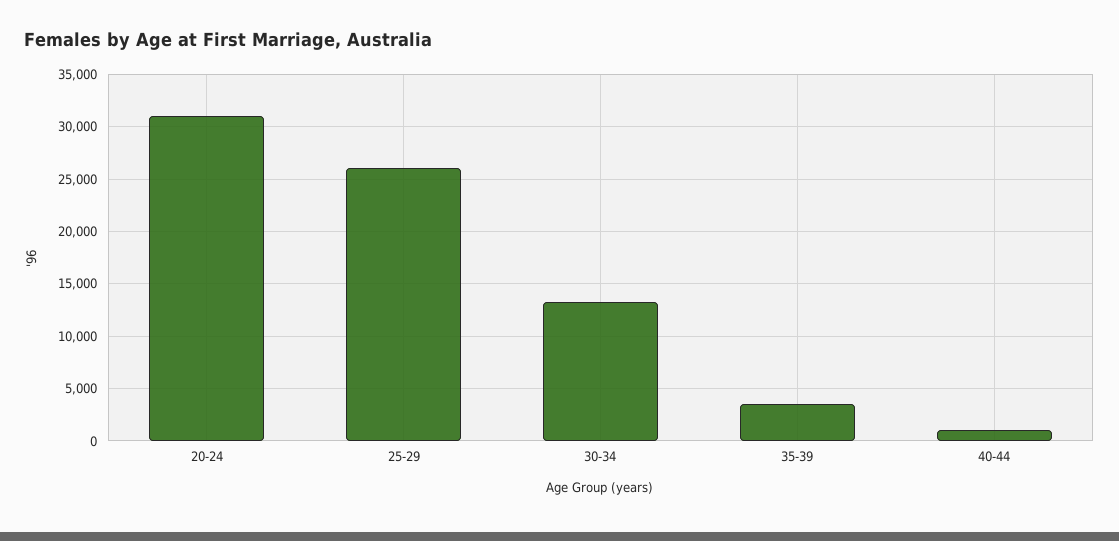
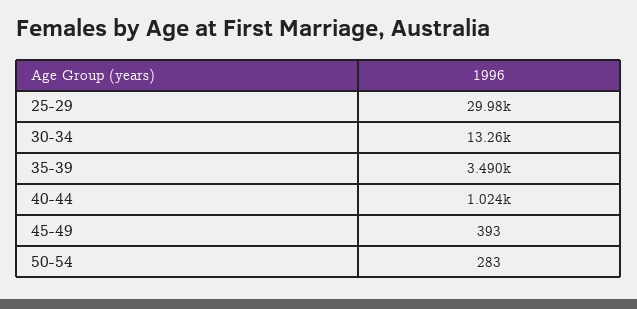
20-24: 31000 -> none
25-29: 26000 -> 29980
45-49: none -> 393
50-54: none -> 283

